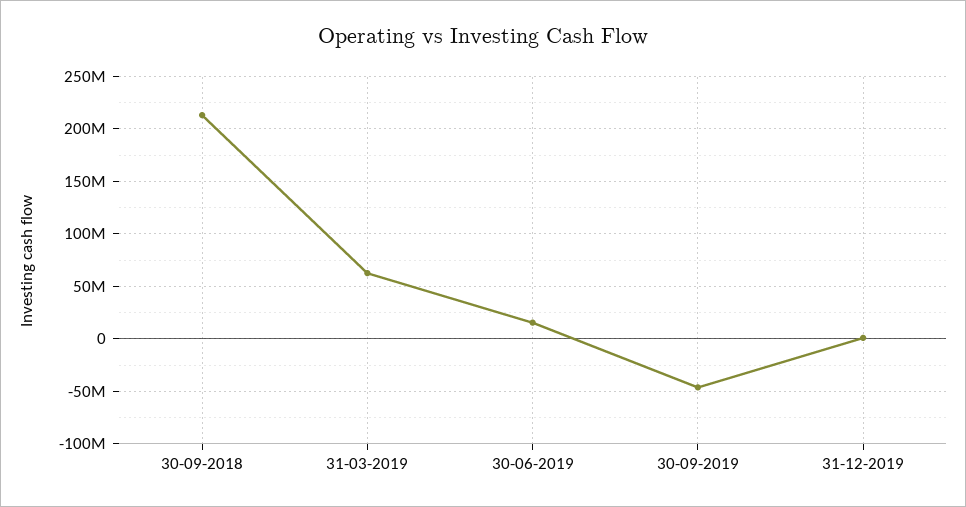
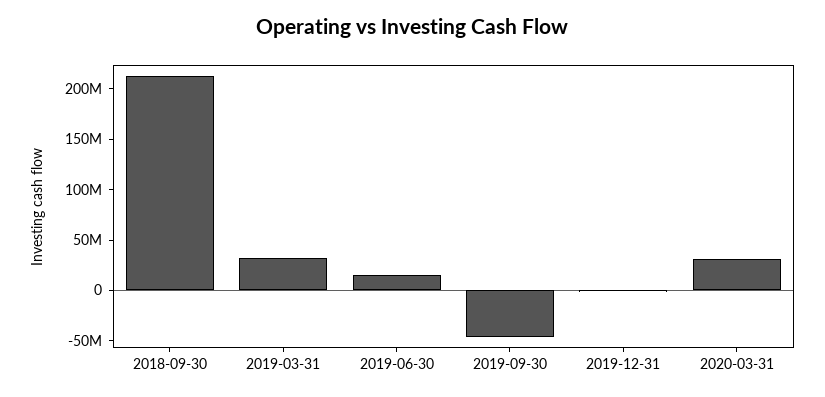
31-03-2019: 60000000 -> 30000000
2020-03-31: none -> 30000000

